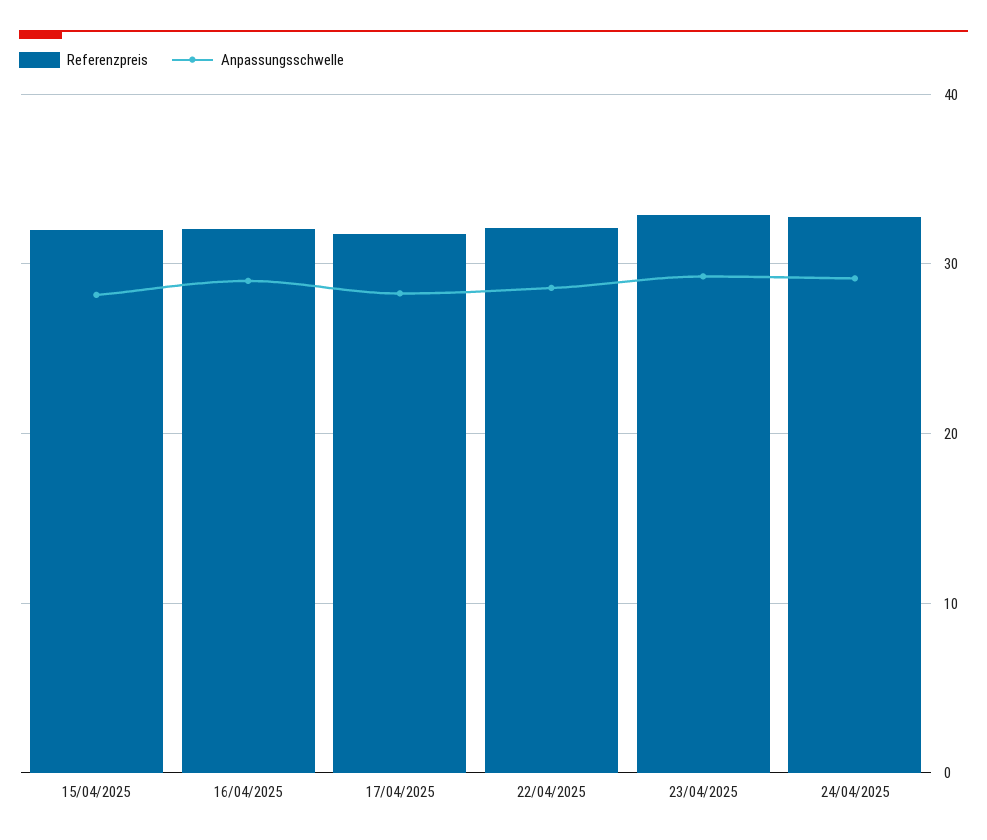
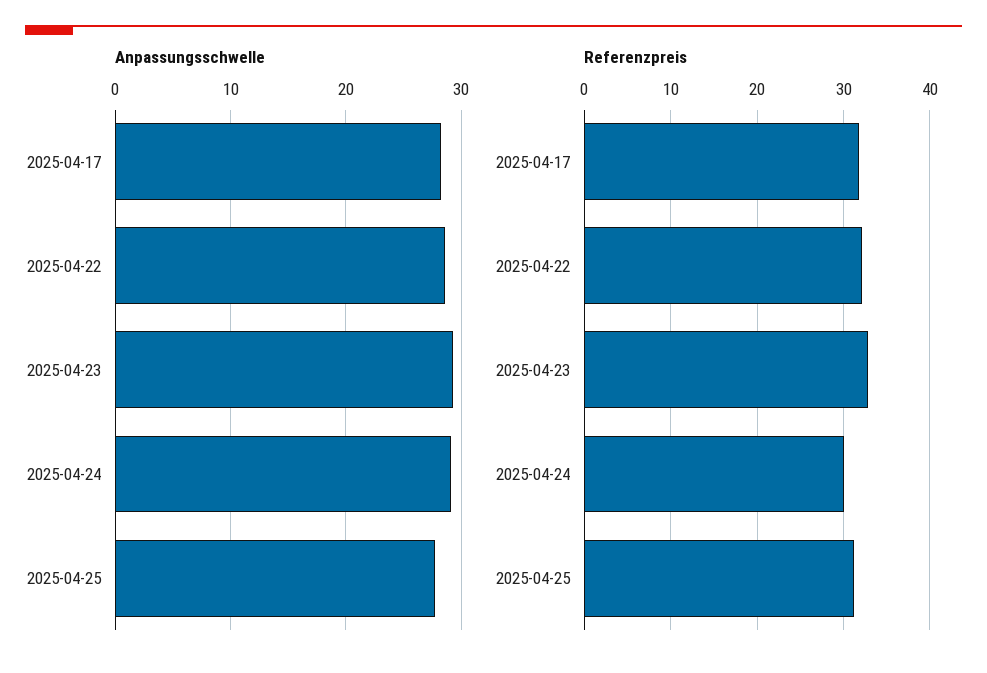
Referenzpreis, 15/04/2025: 32 -> none
Anpassungsschwelle, 15/04/2025: 28 -> none
Referenzpreis, 16/04/2025: 32 -> none
Anpassungsschwelle, 16/04/2025: 29 -> none
Referenzpreis, 24/04/2025: 33 -> 30
Anpassungsschwelle, 2025-04-25: none -> 28
Referenzpreis, 2025-04-25: none -> 31

